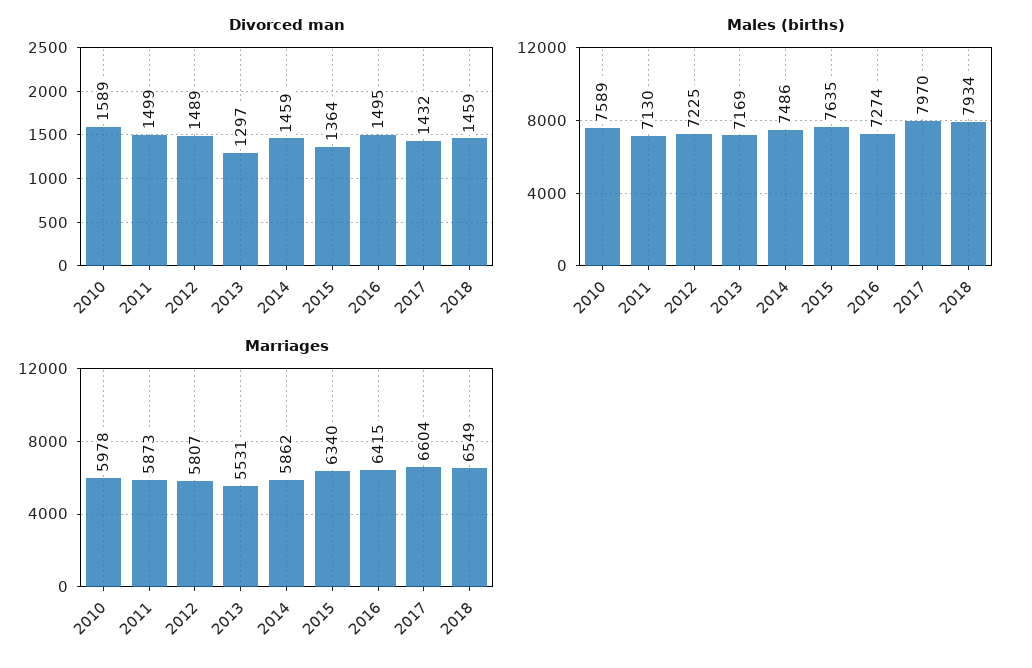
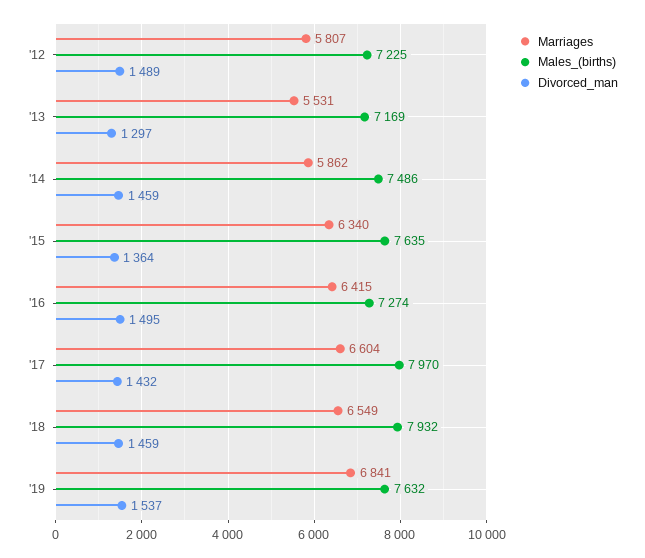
Divorced man, 2010: 1589 -> none
Divorced man, 2011: 1499 -> none
Males (births), 2010: 7589 -> none
Males (births), 2011: 7130 -> none
Males (births), 2018: 7934 -> 7932
Marriages, 2010: 5978 -> none
Marriages, 2011: 5873 -> none
Marriages, '19: none -> 6841
Males (births), '19: none -> 7632
Divorced man, '19: none -> 1537

